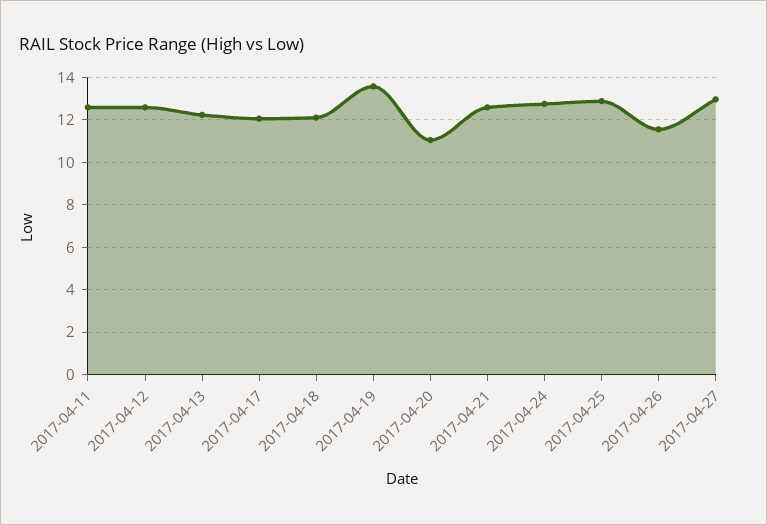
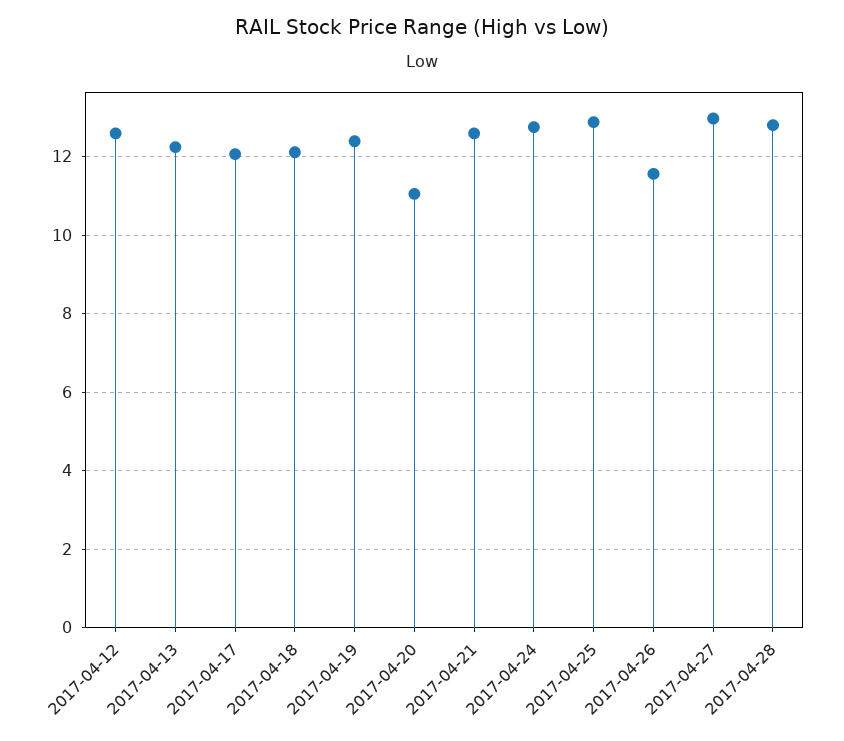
2017-04-11: 12.5 -> none
2017-04-19: 13.5 -> 12.4
2017-04-28: none -> 12.8

